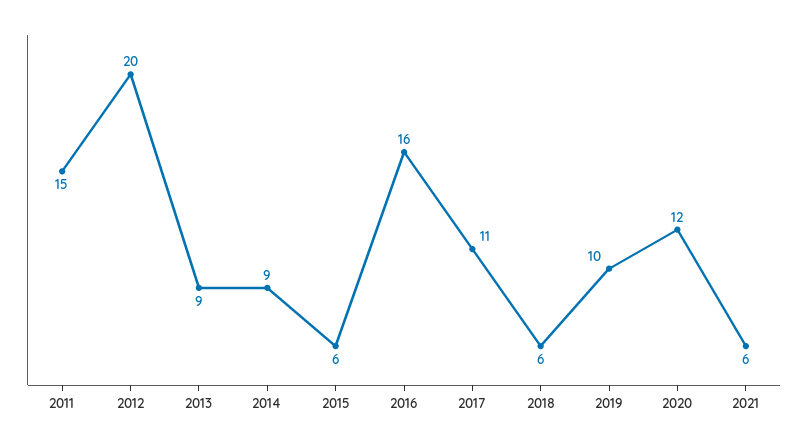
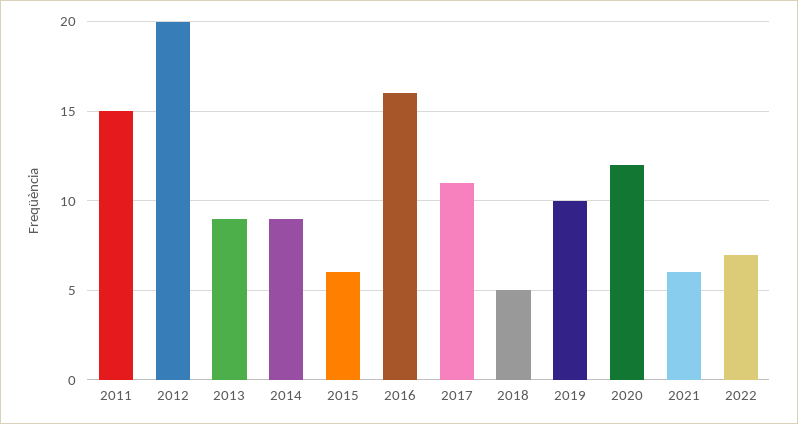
2018: 6 -> 5
2022: none -> 7

